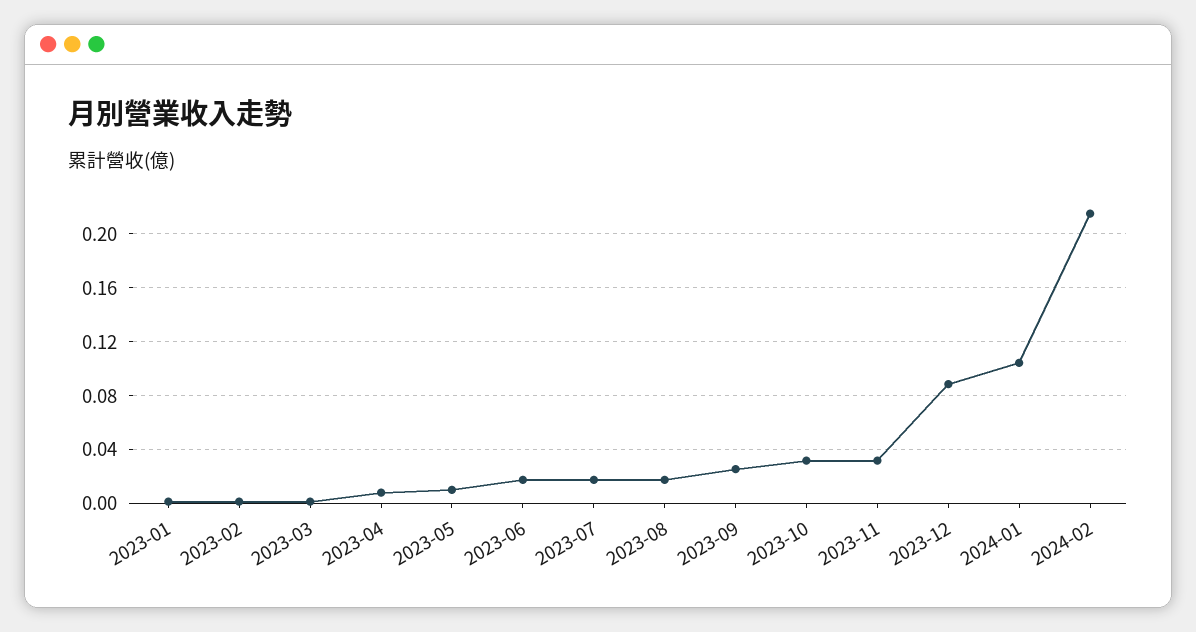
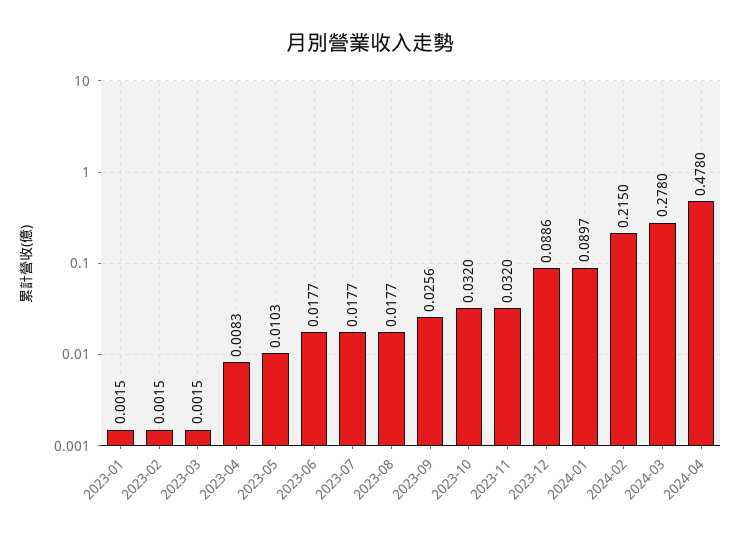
2024-01: 0.105 -> 0.0897
2024-03: none -> 0.278
2024-04: none -> 0.478

